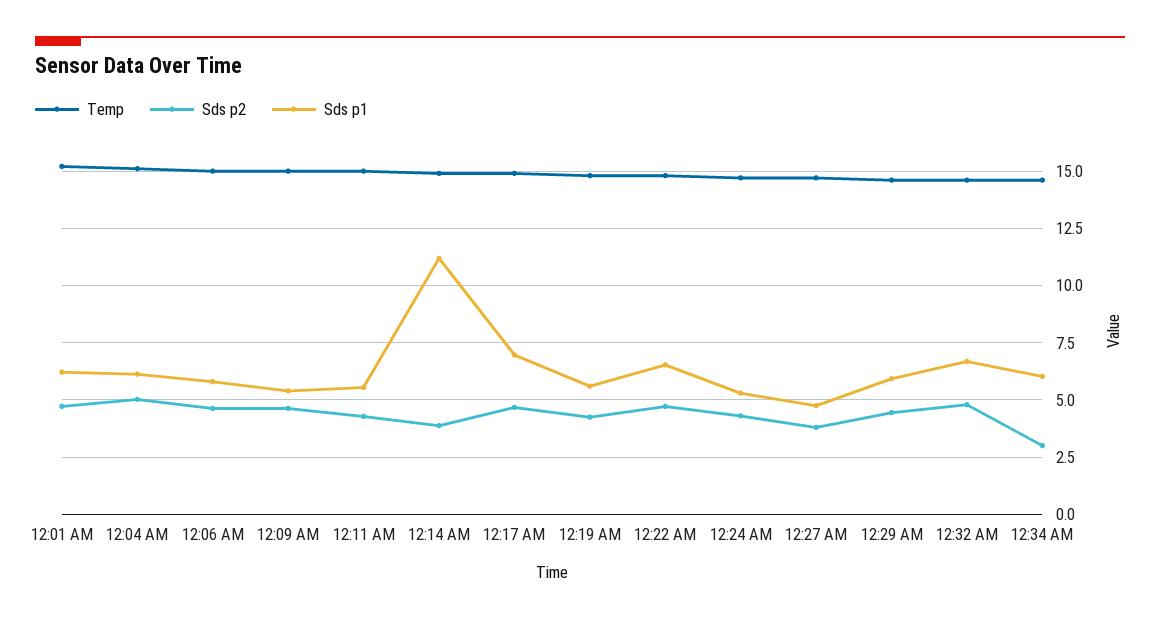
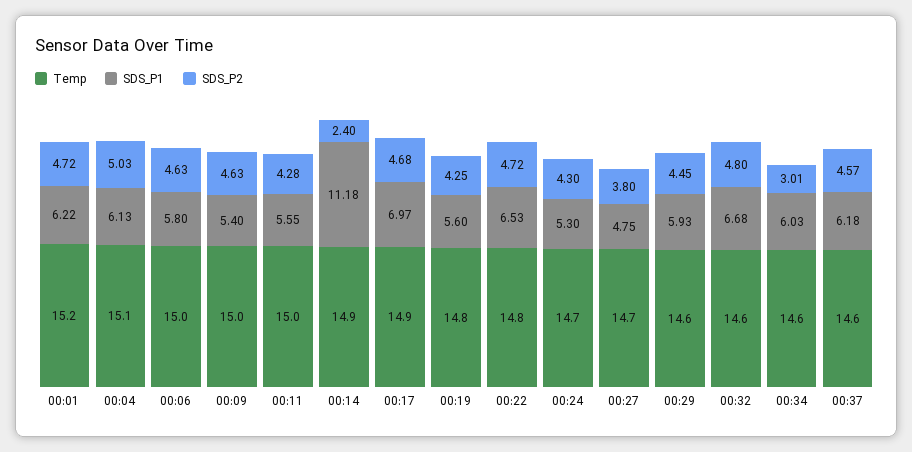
Sds p2, 12:14 AM: 4 -> 2.4
Temp, 00:37: none -> 14.6
Sds p1, 00:37: none -> 6.18
Sds p2, 00:37: none -> 4.57

